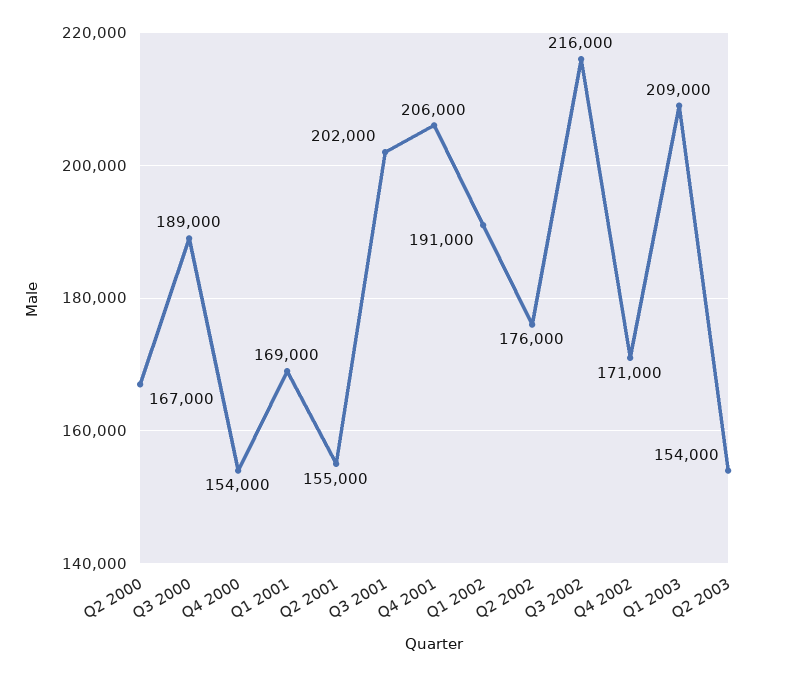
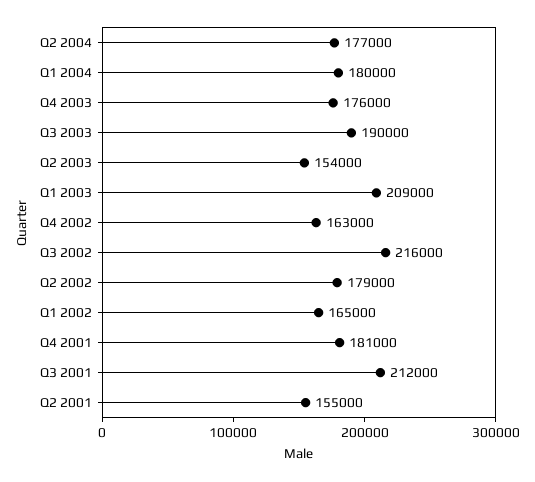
Q2 2000: 167000 -> none
Q3 2000: 189000 -> none
Q4 2000: 154000 -> none
Q1 2001: 169000 -> none
Q3 2001: 202000 -> 212000
Q4 2001: 206000 -> 181000
Q1 2002: 191000 -> 165000
Q2 2002: 176000 -> 179000
Q4 2002: 171000 -> 163000
Q2 2004: none -> 177000
Q1 2004: none -> 180000
Q4 2003: none -> 176000
Q3 2003: none -> 190000

